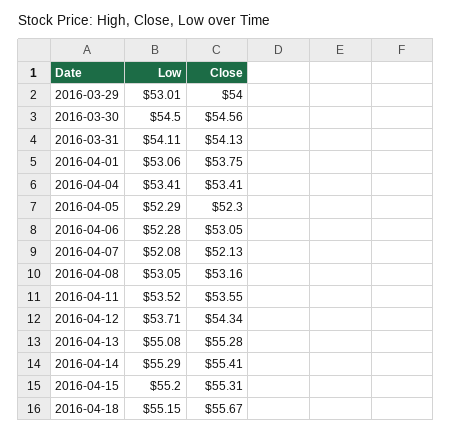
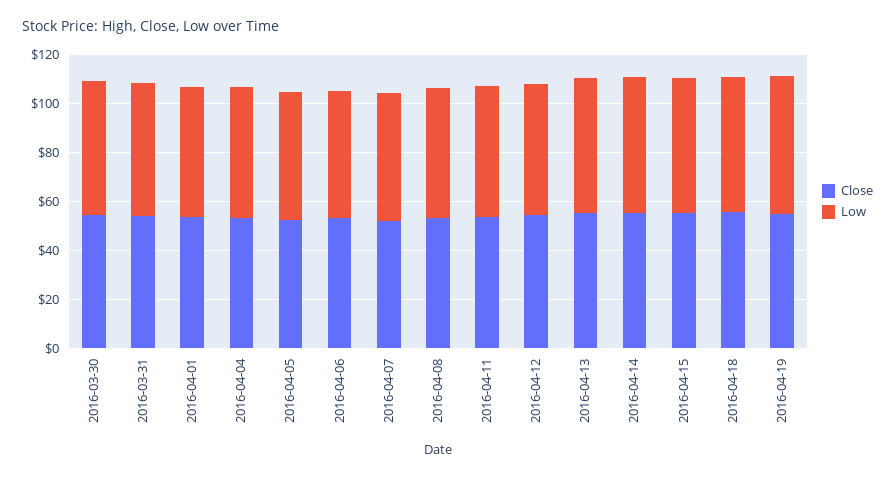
Low, 2016-03-29: 53.01 -> none
Close, 2016-03-29: 54 -> none
Close, 2016-04-19: none -> 55
Low, 2016-04-19: none -> 55

